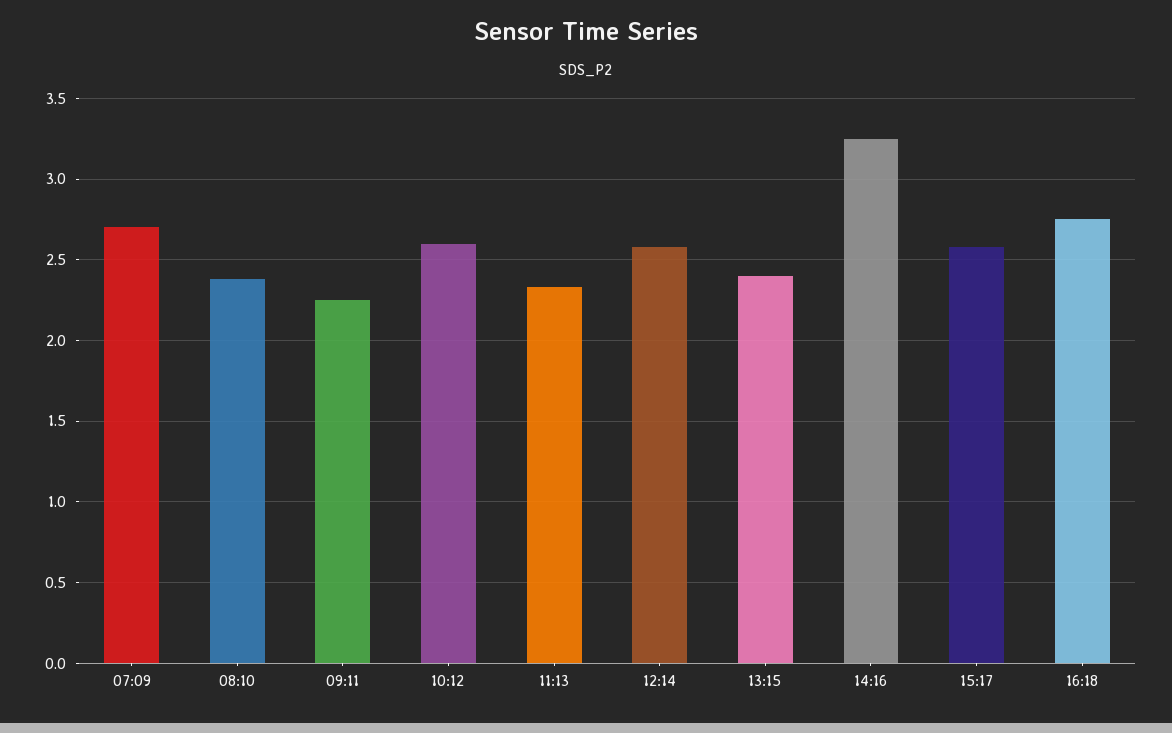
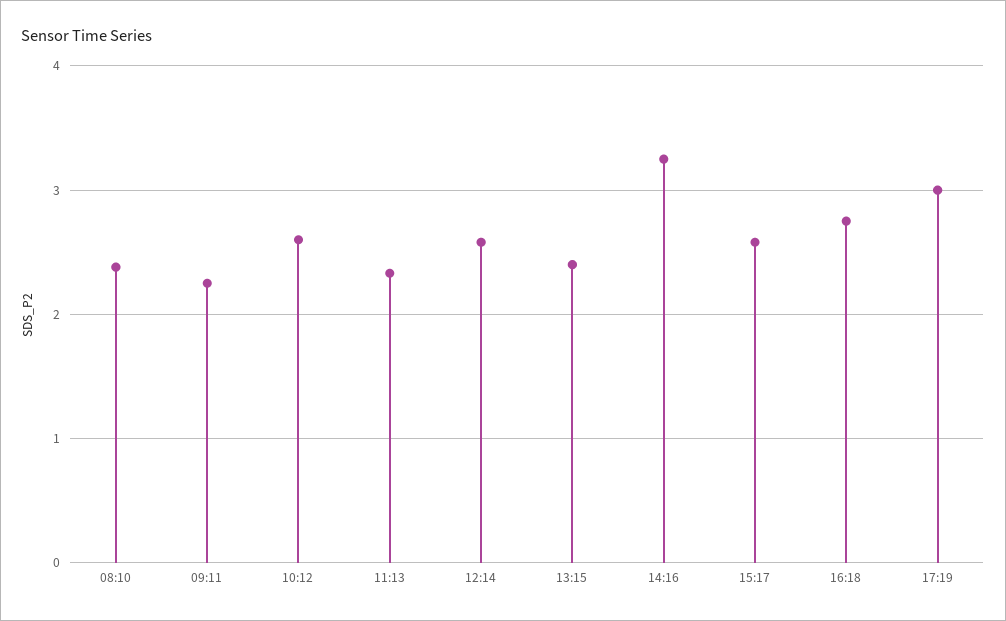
07:09: 2.7 -> none
17:19: none -> 3

